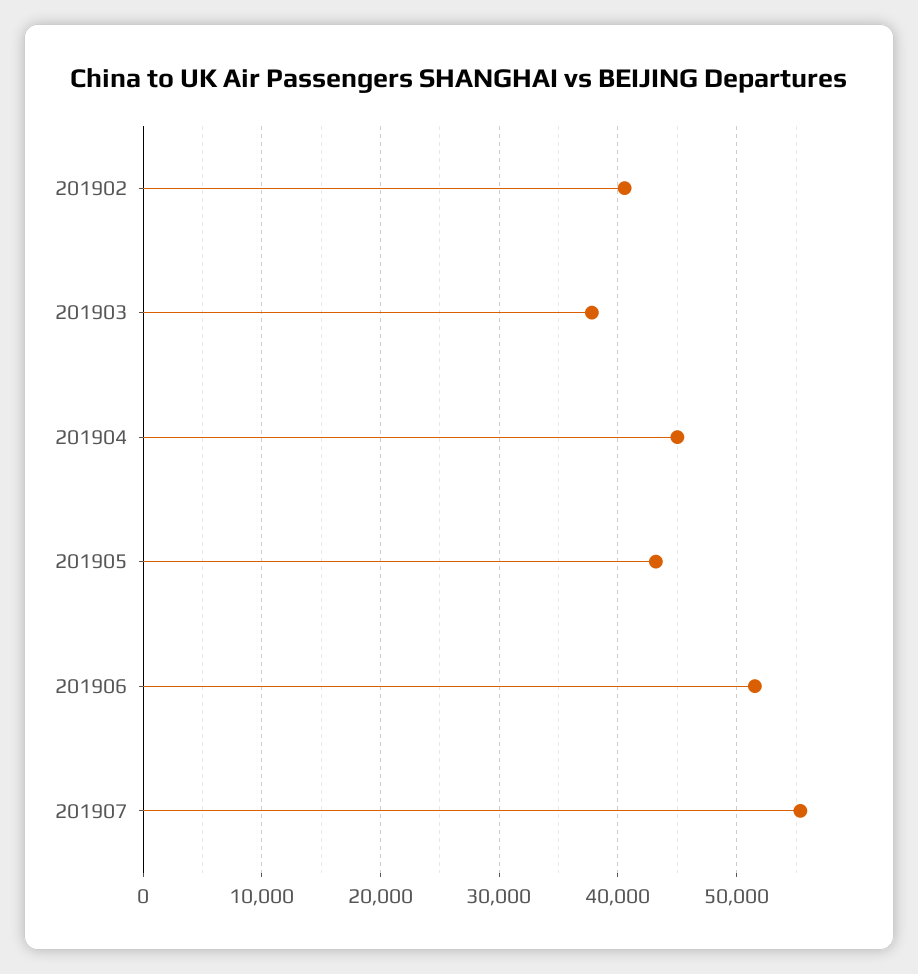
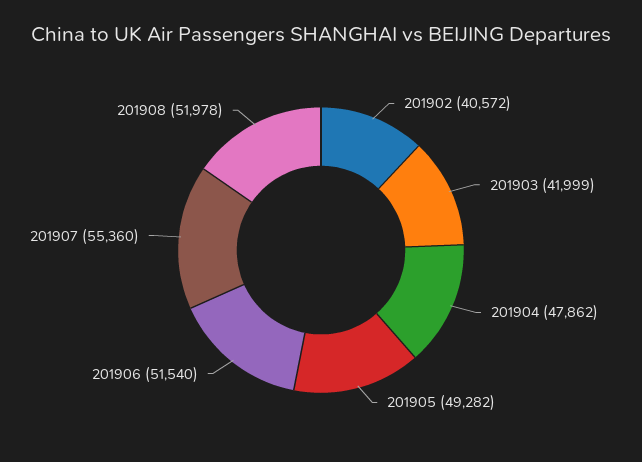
201903: 38000 -> 41999
201904: 45000 -> 47862
201905: 43000 -> 49282
201908: none -> 51978

